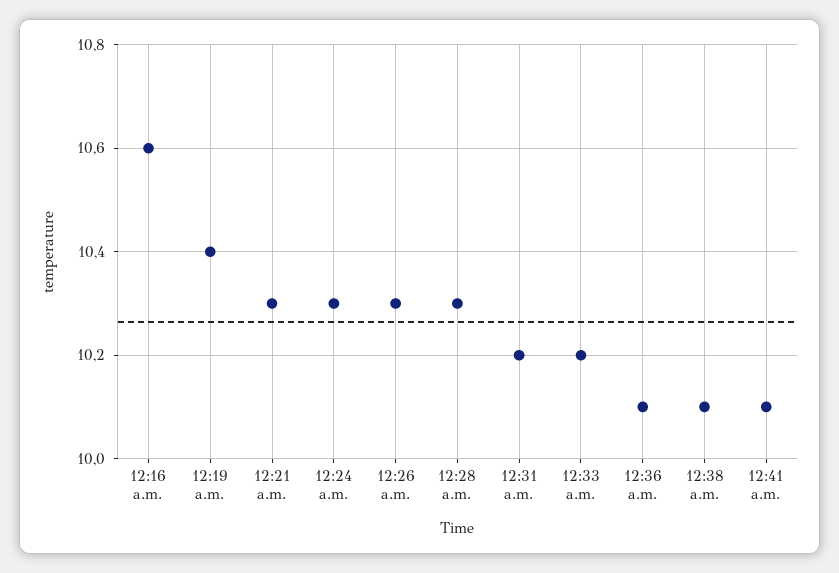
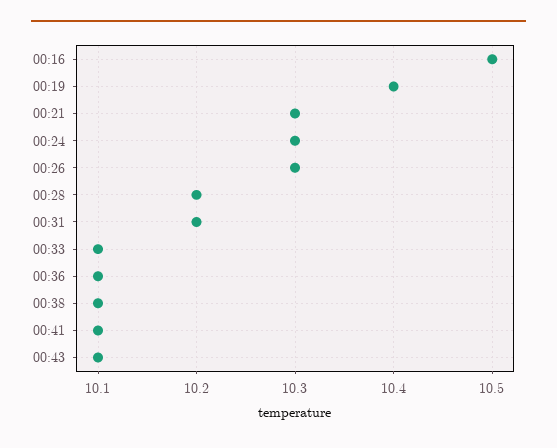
12:16 a.m.: 10.6 -> 10.5
12:28 a.m.: 10.3 -> 10.2
12:33 a.m.: 10.2 -> 10.1
00:43: none -> 10.1

